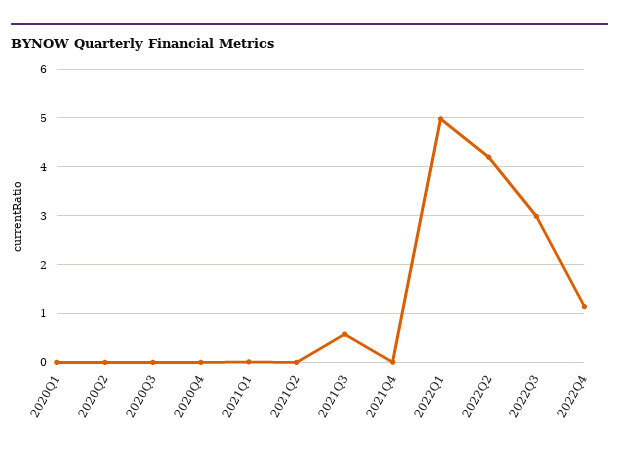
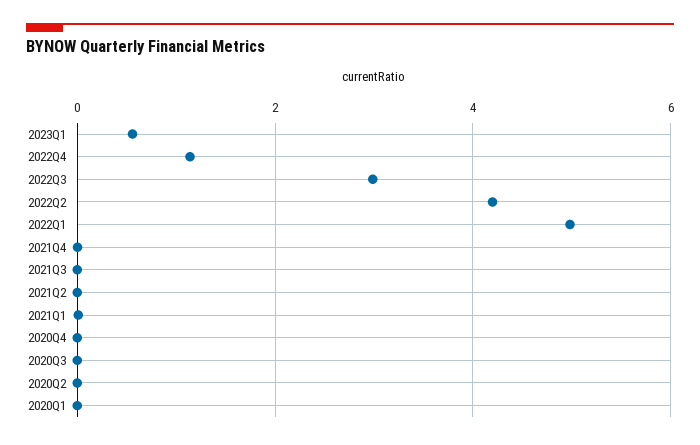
2021Q3: 0.6 -> 0
2023Q1: none -> 0.6

